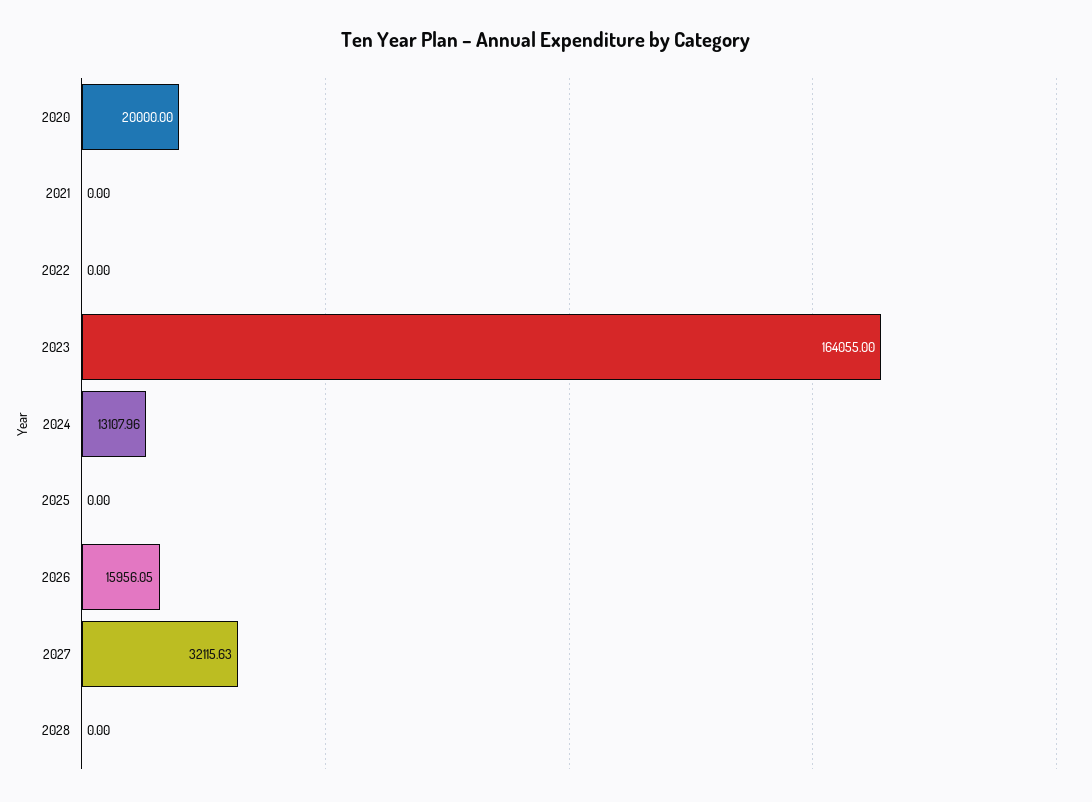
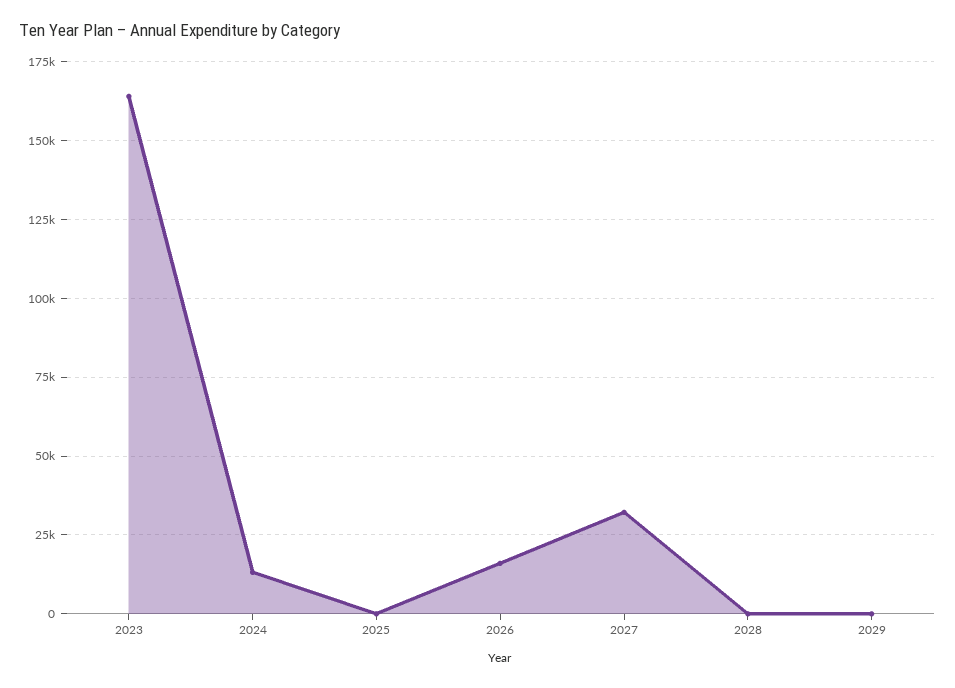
2020: 20000 -> none
2021: 0 -> none
2022: 0 -> none
2029: none -> 0

